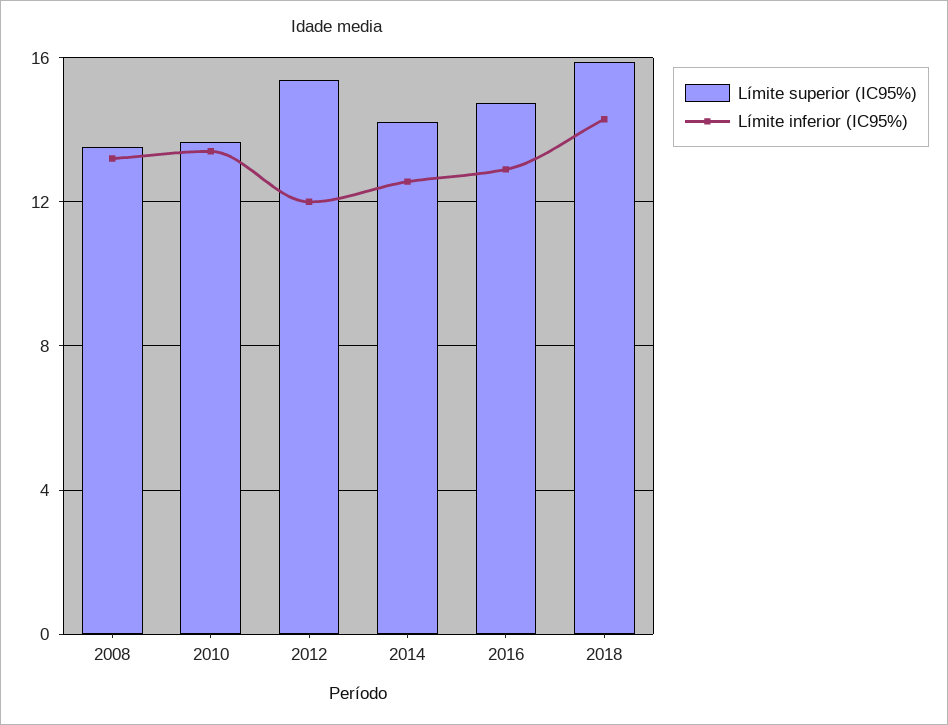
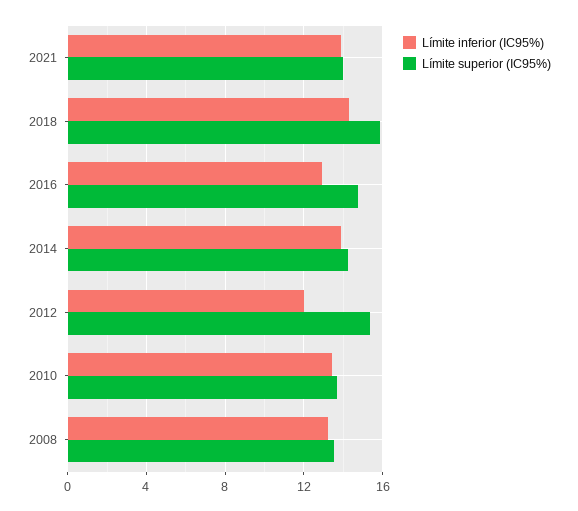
Límite inferior (IC95%), 2014: 12.5 -> 14
Límite inferior (IC95%), 2021: none -> 14
Límite superior (IC95%), 2021: none -> 14

